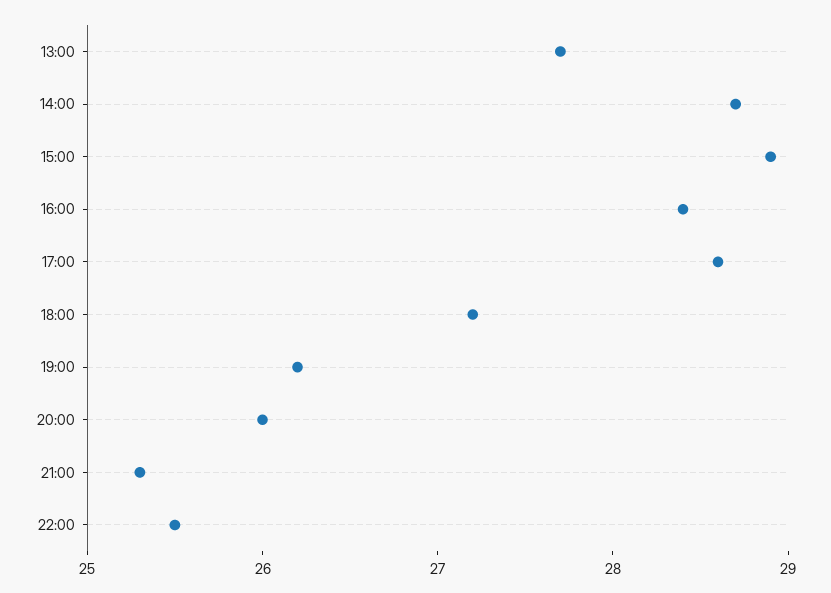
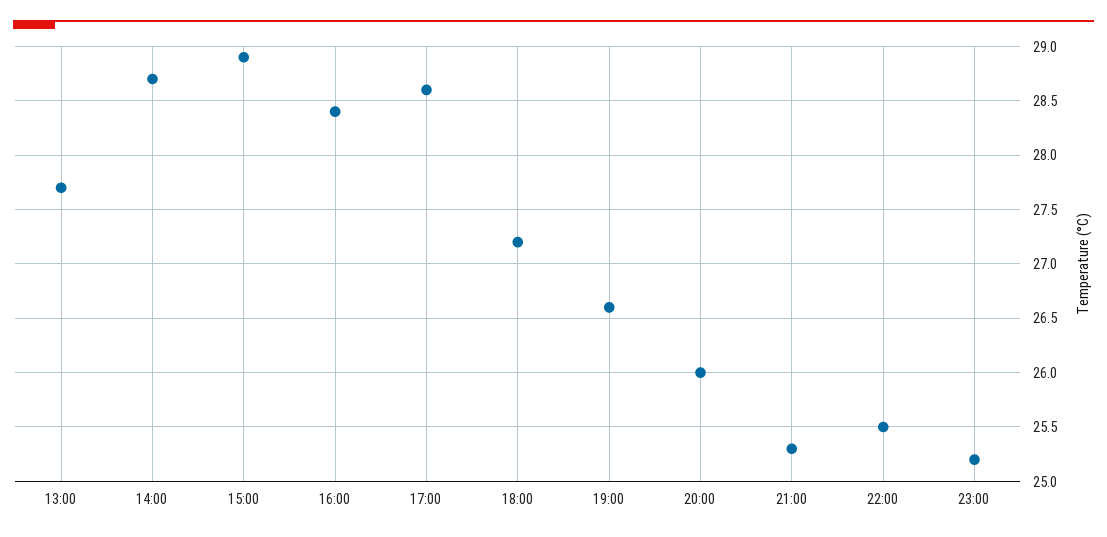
19:00: 26.2 -> 26.6
23:00: none -> 25.2

